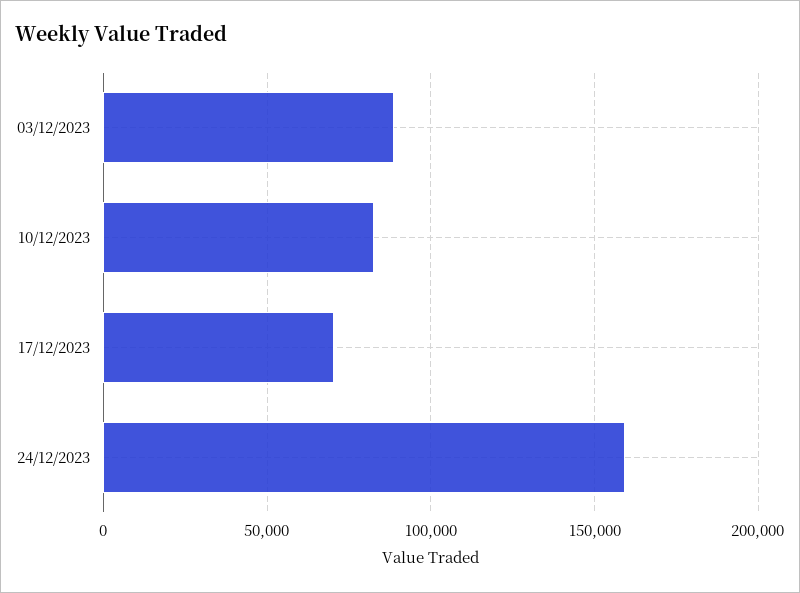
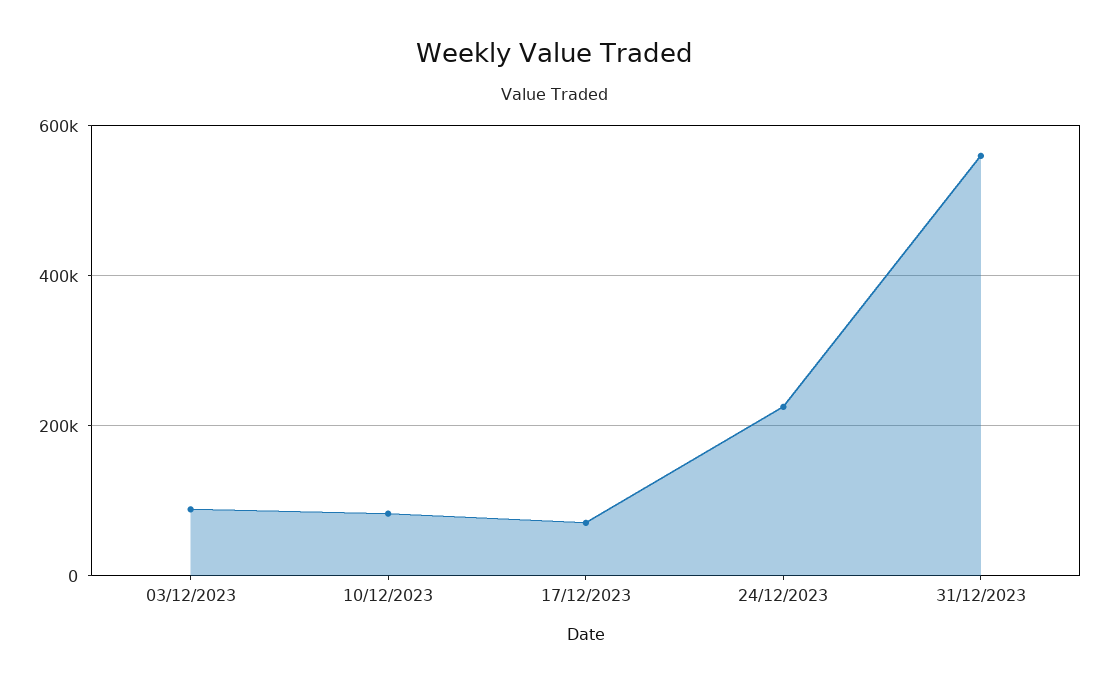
24/12/2023: 160000 -> 220000
31/12/2023: none -> 560000

